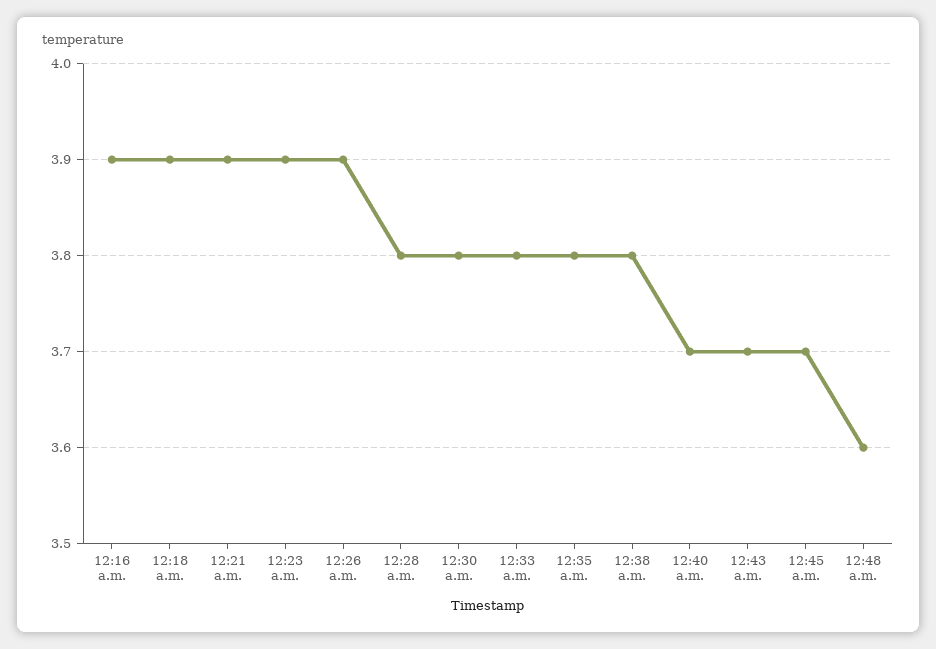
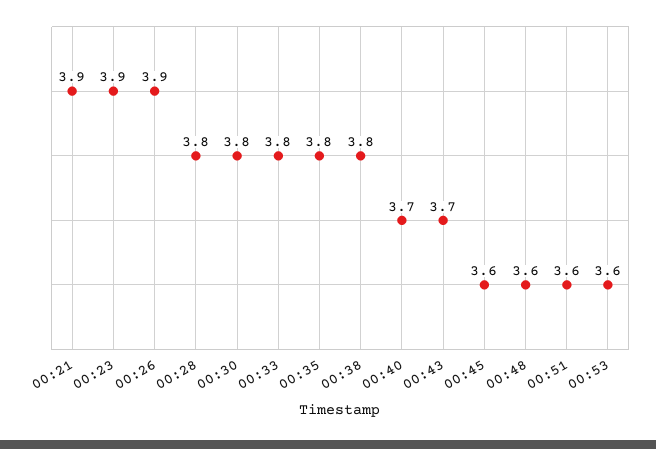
12:16 a.m.: 3.9 -> none
12:18 a.m.: 3.9 -> none
12:45 a.m.: 3.7 -> 3.6
00:51: none -> 3.6
00:53: none -> 3.6

